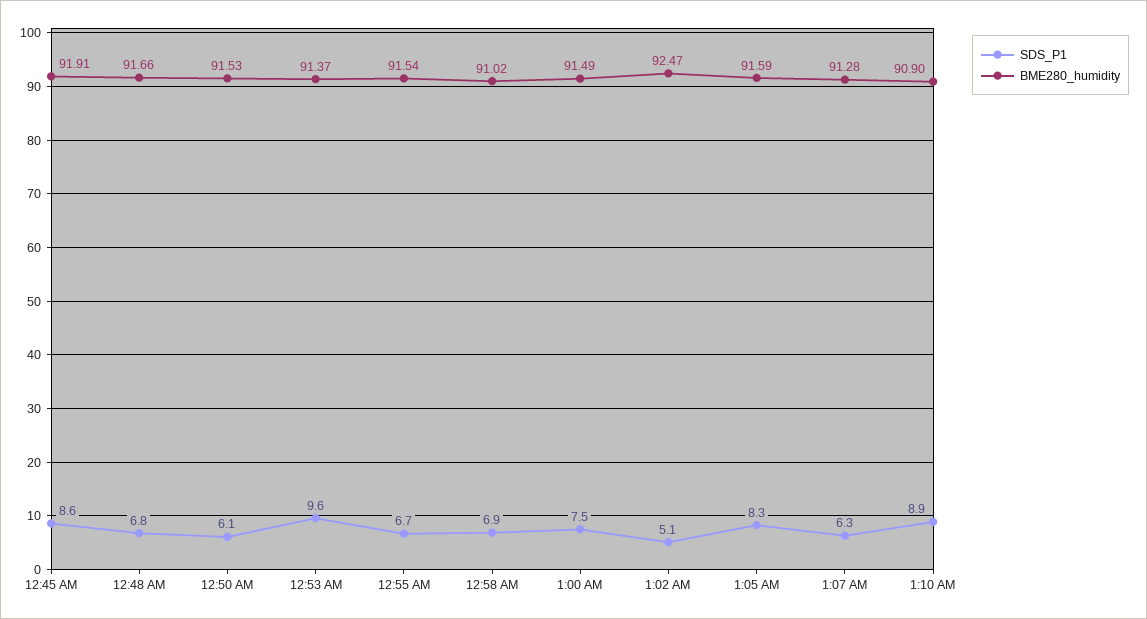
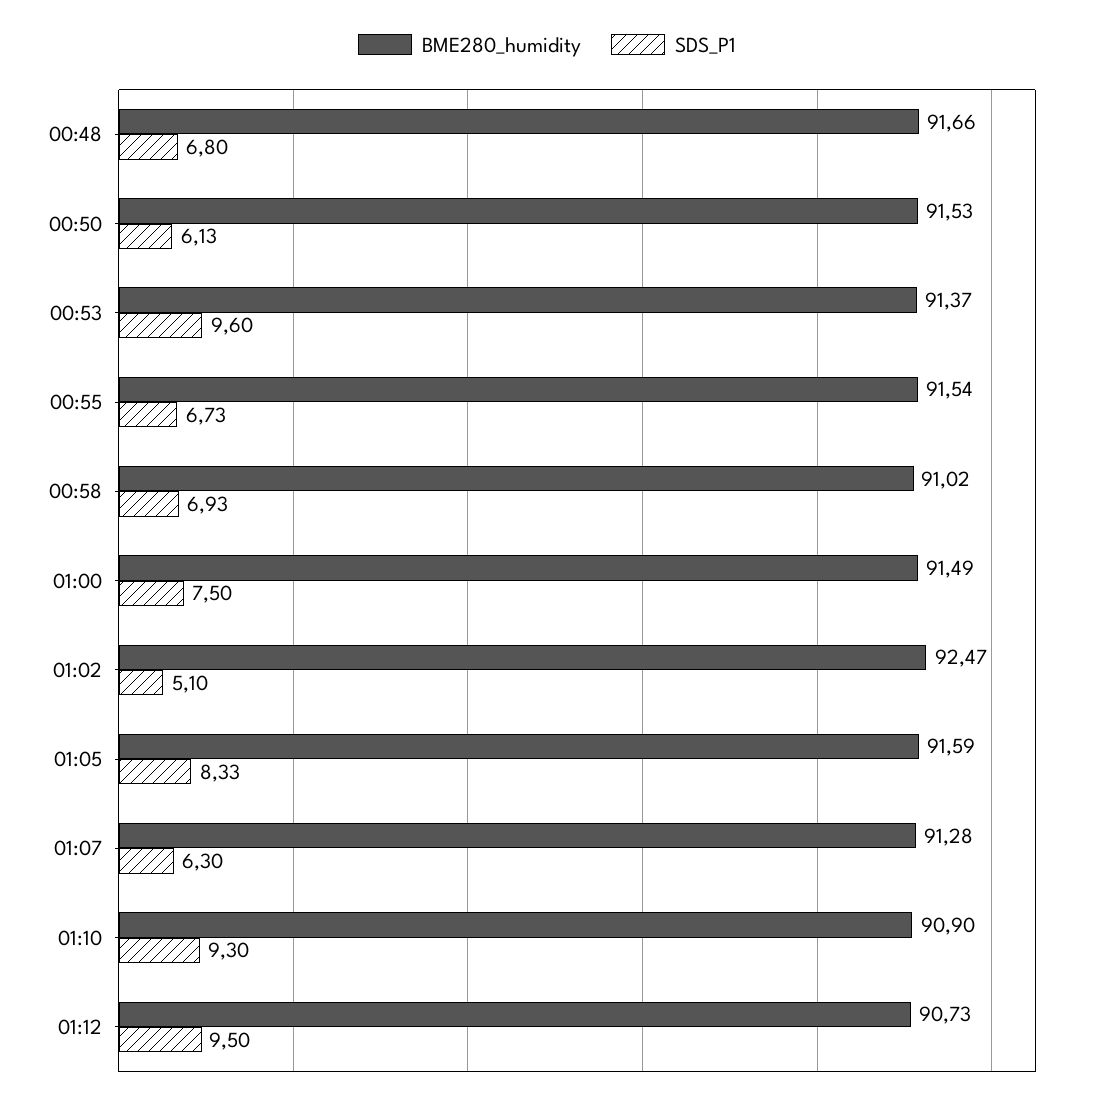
SDS_P1, 12:45 AM: 8.6 -> none
BME280_humidity, 12:45 AM: 91.91 -> none
SDS_P1, 1:10 AM: 8.9 -> 9.3
BME280_humidity, 01:12: none -> 90.73
SDS_P1, 01:12: none -> 9.5

